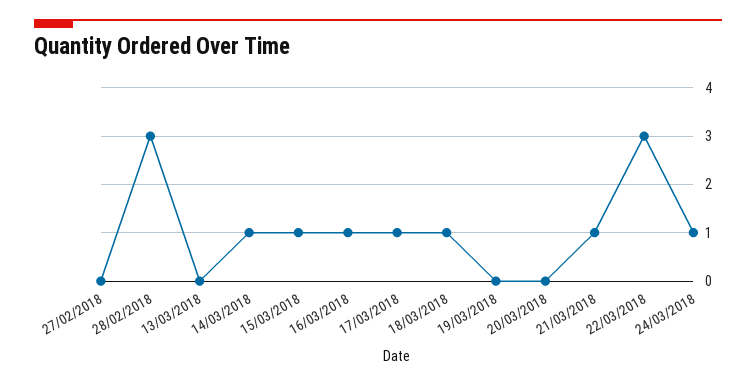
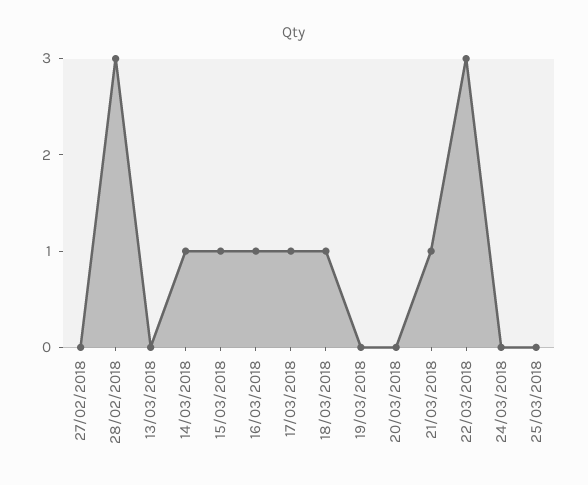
24/03/2018: 1 -> 0
25/03/2018: none -> 0

